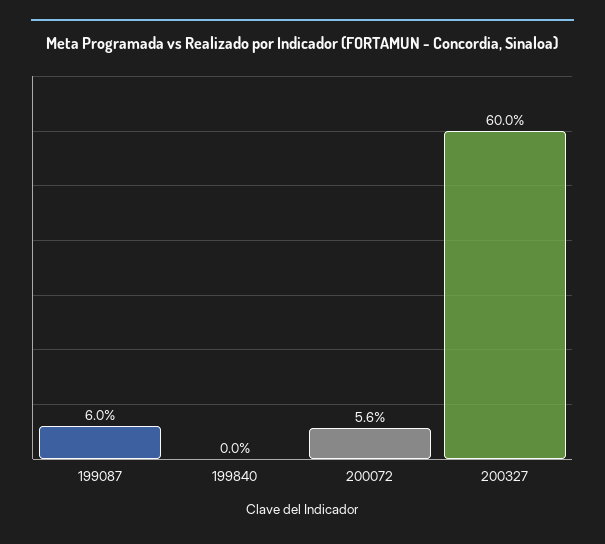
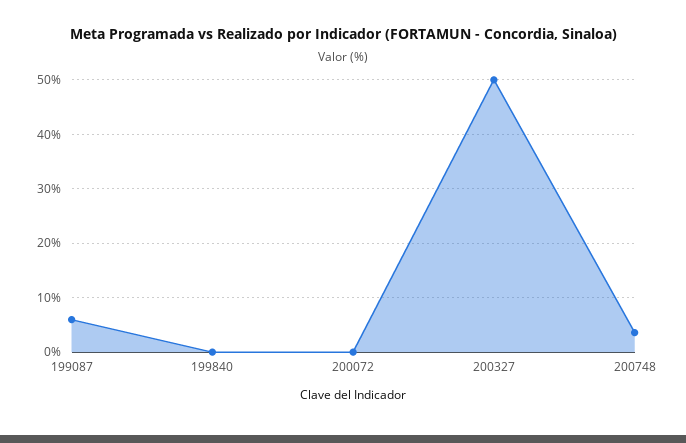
200072: 5.6 -> 0
200327: 60 -> 50
200748: none -> 4

